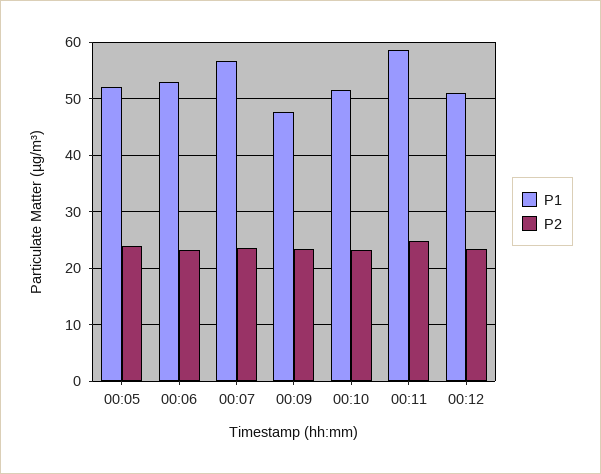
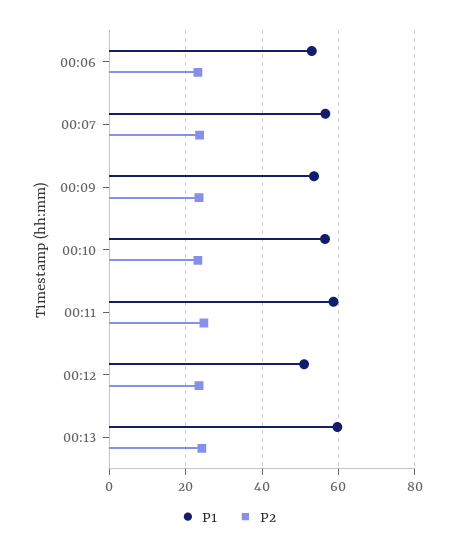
P1, 00:05: 52 -> none
P2, 00:05: 24 -> none
P1, 00:09: 48 -> 54
P1, 00:10: 52 -> 56
P1, 00:13: none -> 60
P2, 00:13: none -> 24

